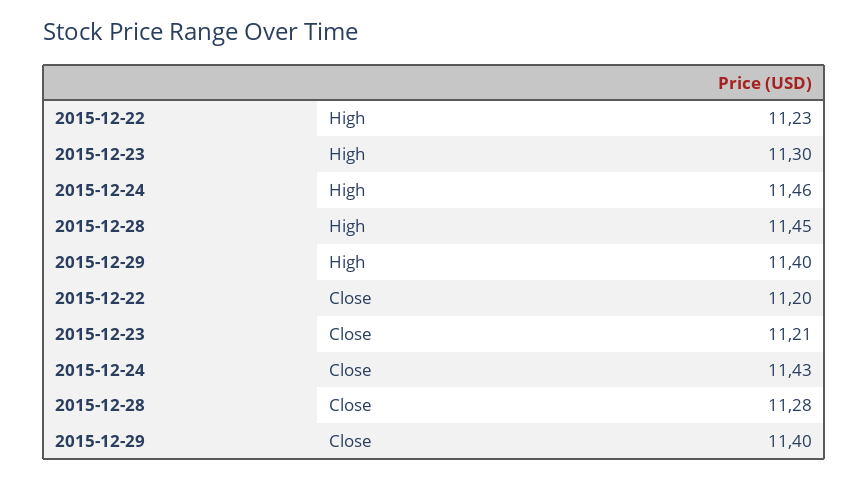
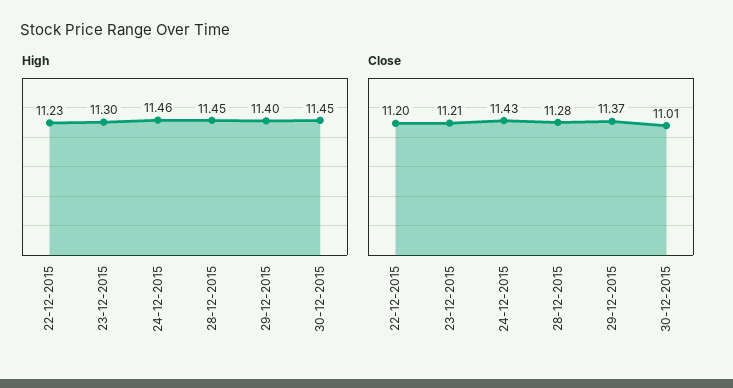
Close, 2015-12-29: 11.4 -> 11.37
High, 30-12-2015: none -> 11.45
Close, 30-12-2015: none -> 11.01

